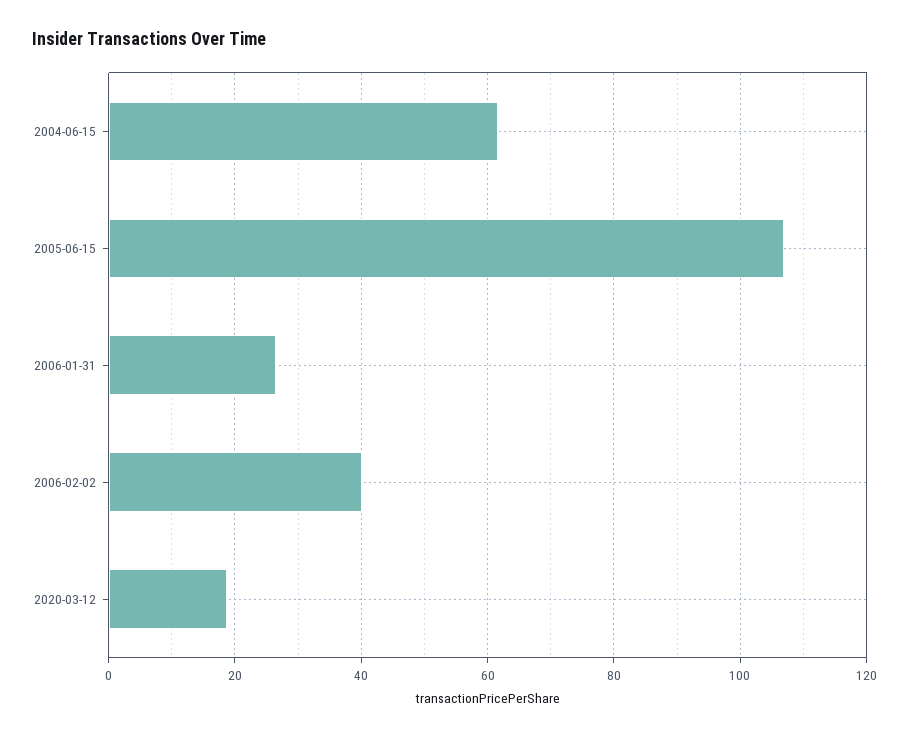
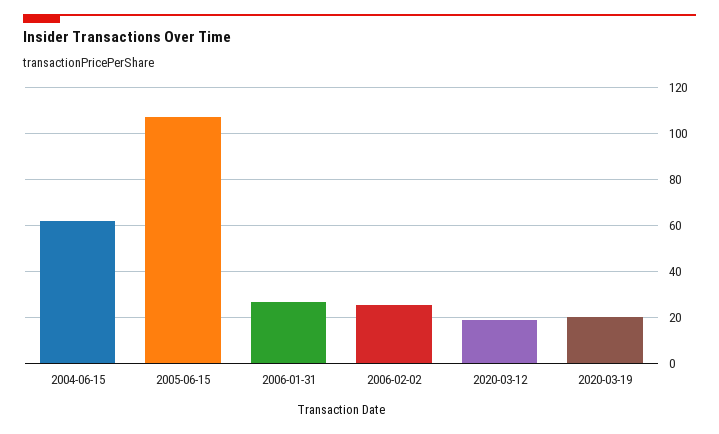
2006-02-02: 40 -> 25
2020-03-19: none -> 20

